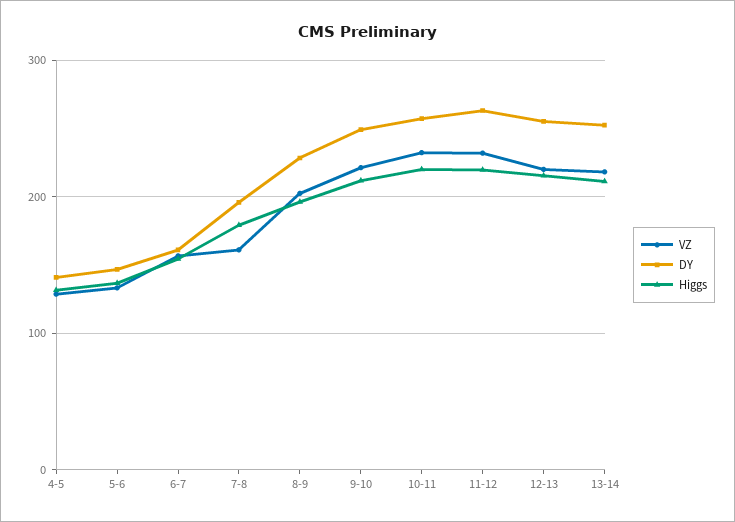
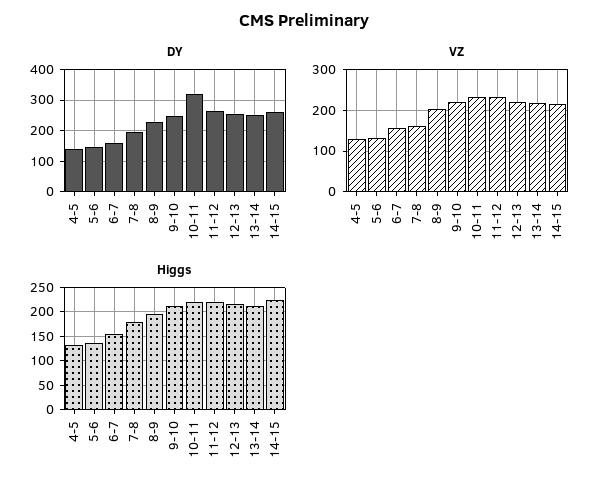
DY, 10-11: 260 -> 320
DY, 14-15: none -> 260
VZ, 14-15: none -> 220
Higgs, 14-15: none -> 225

